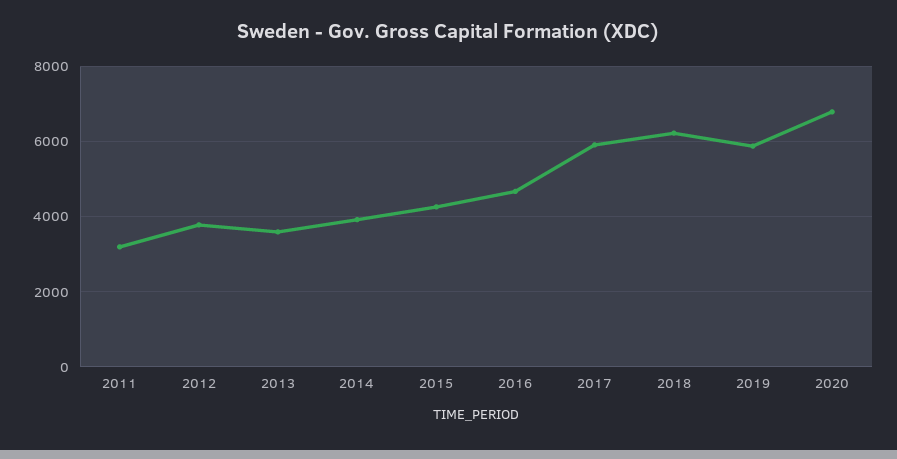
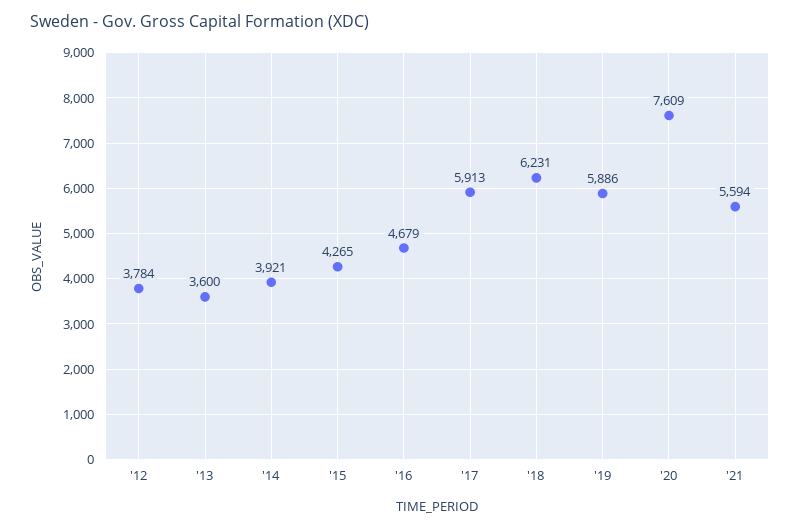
2011: 3200 -> none
2020: 6800 -> 7609
'21: none -> 5594

